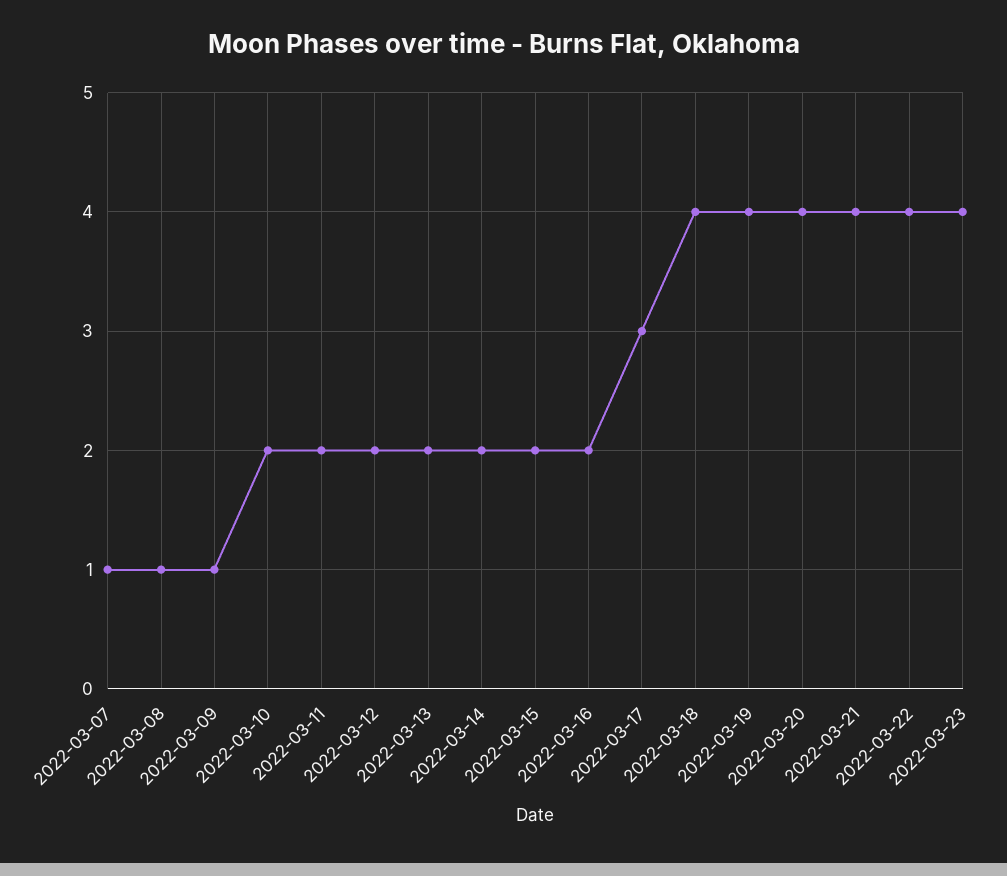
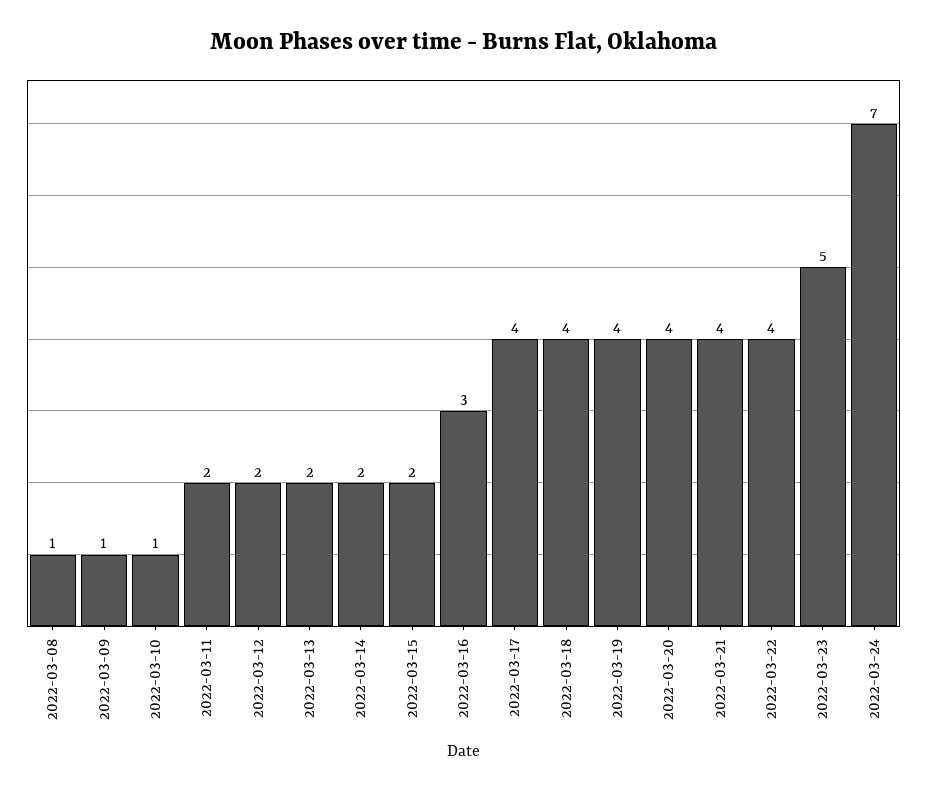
2022-03-07: 1 -> none
2022-03-10: 2 -> 1
2022-03-16: 2 -> 3
2022-03-17: 3 -> 4
2022-03-23: 4 -> 5
2022-03-24: none -> 7

